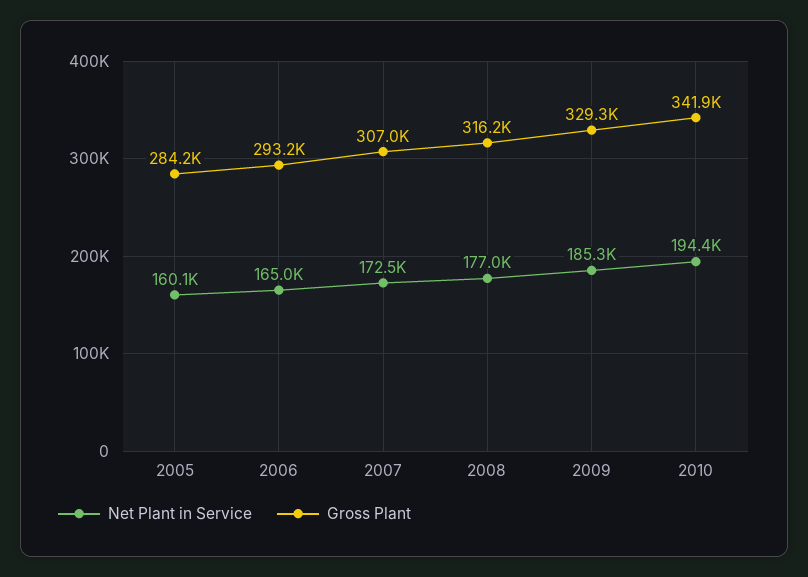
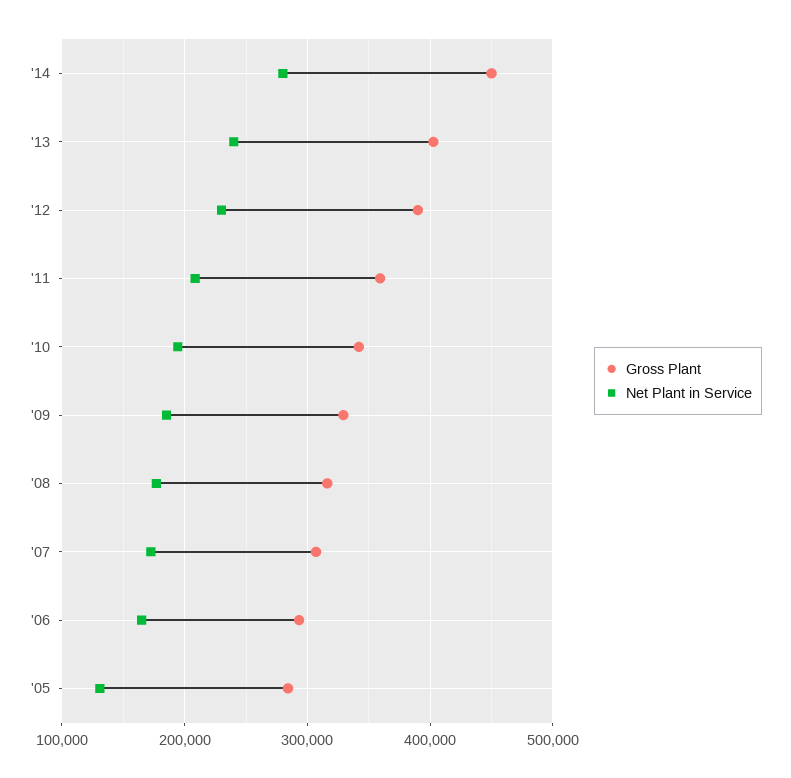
Net Plant in Service, 2005: 160100 -> 130000
Gross Plant, '14: none -> 450000
Net Plant in Service, '14: none -> 280000
Gross Plant, '13: none -> 400000
Net Plant in Service, '13: none -> 240000
Gross Plant, '12: none -> 390000
Net Plant in Service, '12: none -> 230000
Gross Plant, '11: none -> 360000
Net Plant in Service, '11: none -> 210000

